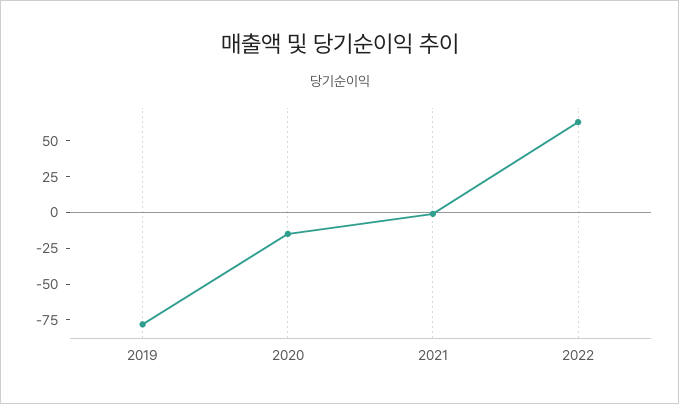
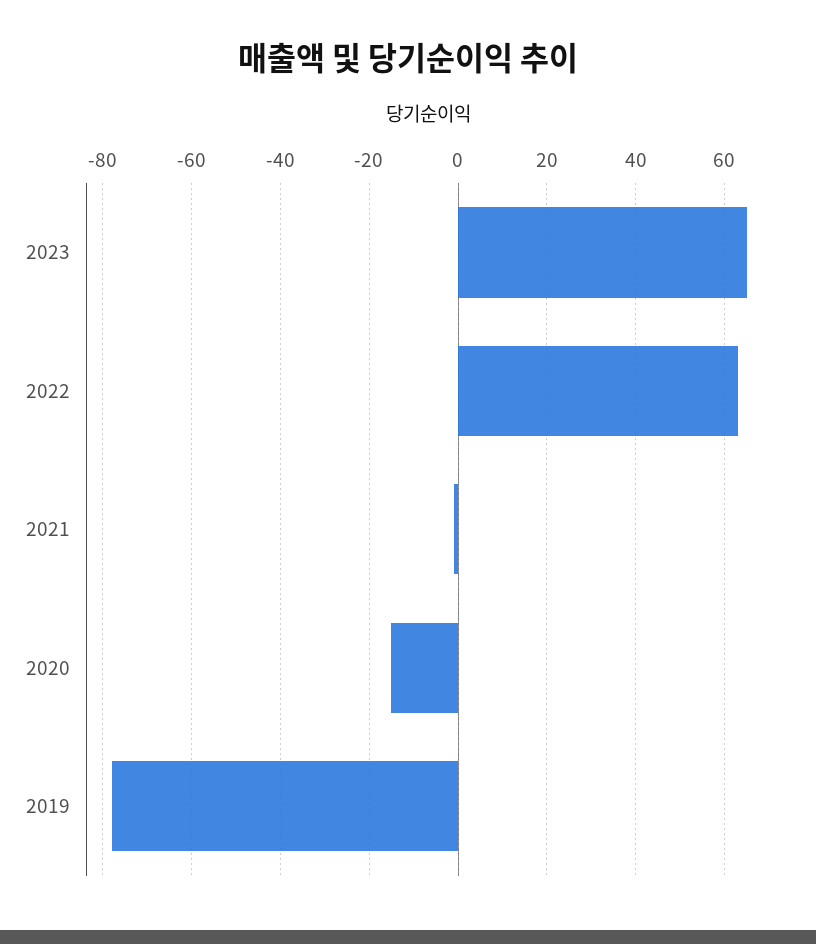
2023: none -> 65

